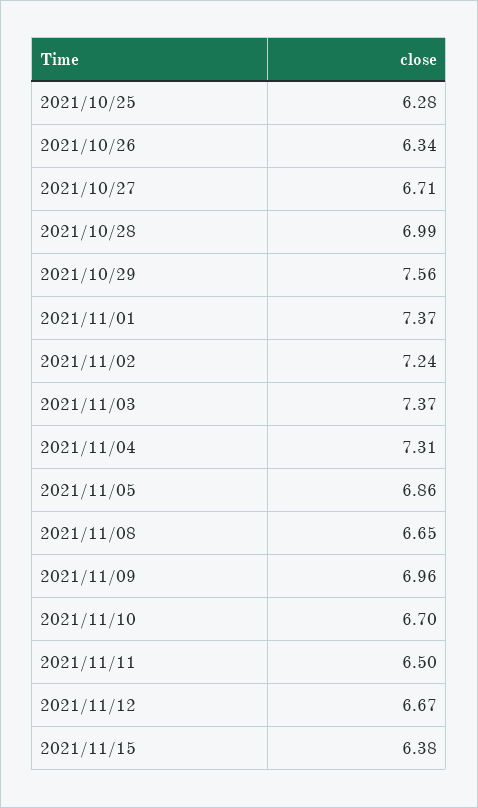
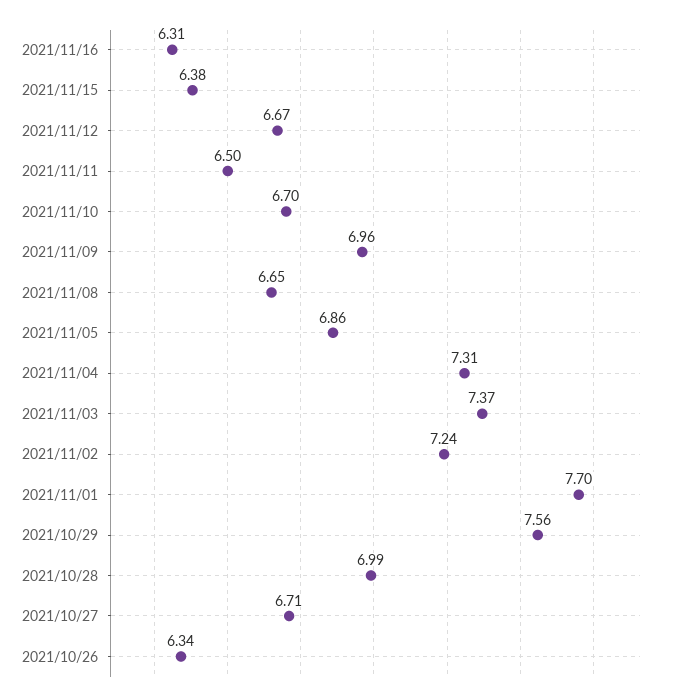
2021/10/25: 6.28 -> none
2021/11/01: 7.37 -> 7.7
2021/11/16: none -> 6.31

